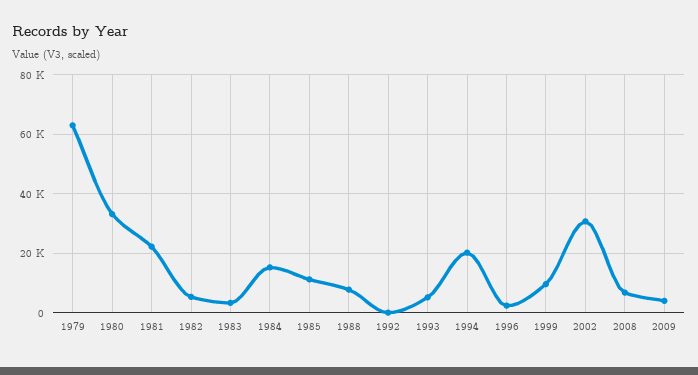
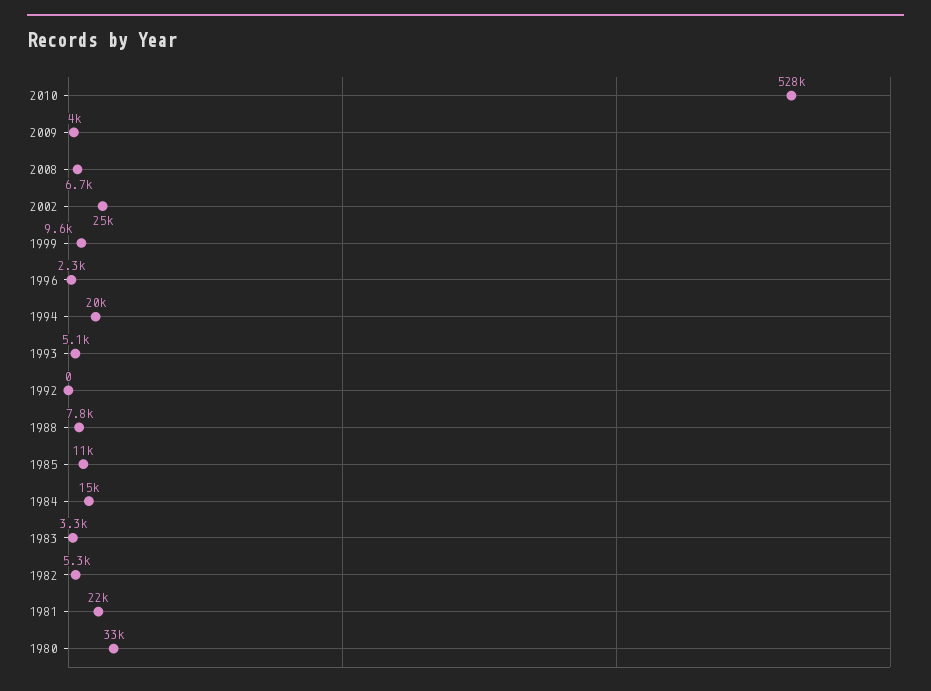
1979: 62500 -> none
2002: 30000 -> 25000
2010: none -> 528000

